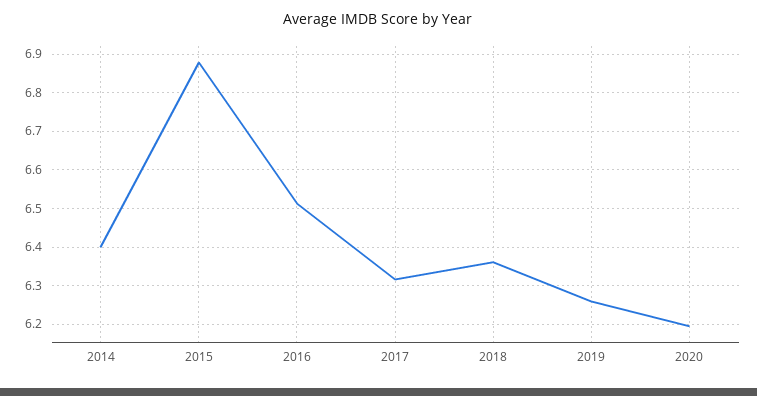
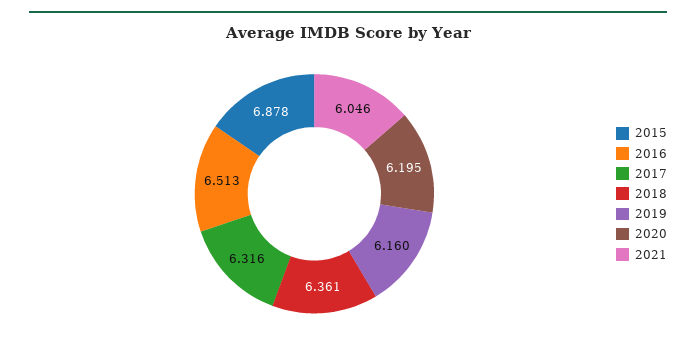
2014: 6.4 -> none
2019: 6.26 -> 6.16
2021: none -> 6.046

